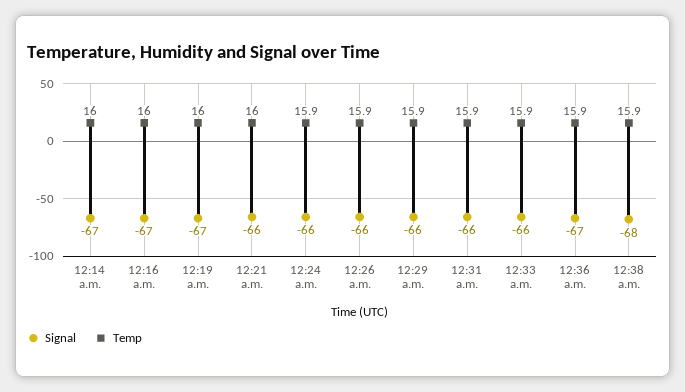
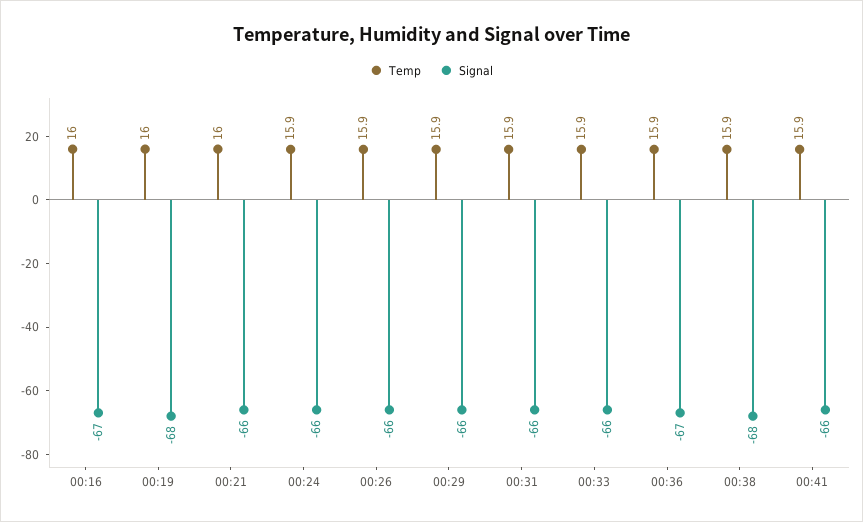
Signal, 12:14 a.m.: -67 -> none
Temp, 12:14 a.m.: 16 -> none
Signal, 12:19 a.m.: -67 -> -68
Temp, 00:41: none -> 15.9
Signal, 00:41: none -> -66

